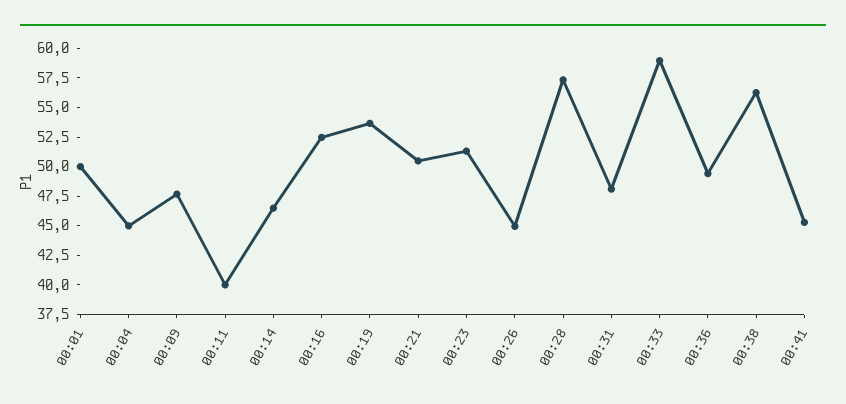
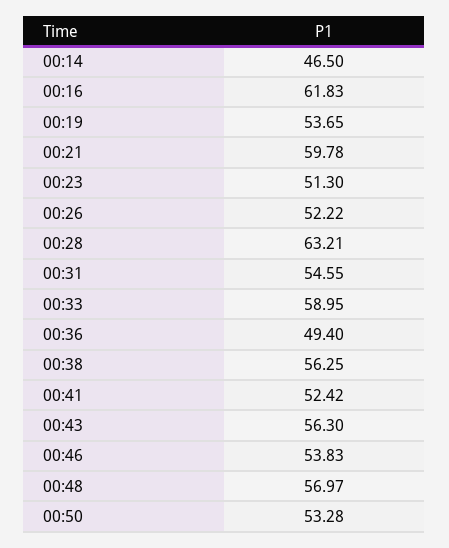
00:01: 50 -> none
00:04: 45 -> none
00:09: 47.5 -> none
00:11: 40 -> none
00:16: 52.5 -> 61.83
00:21: 50 -> 59.78
00:26: 45 -> 52.22
00:28: 57.5 -> 63.21
00:31: 47.5 -> 54.55
00:41: 45 -> 52.42
00:43: none -> 56.3
00:46: none -> 53.83
00:48: none -> 56.97
00:50: none -> 53.28

